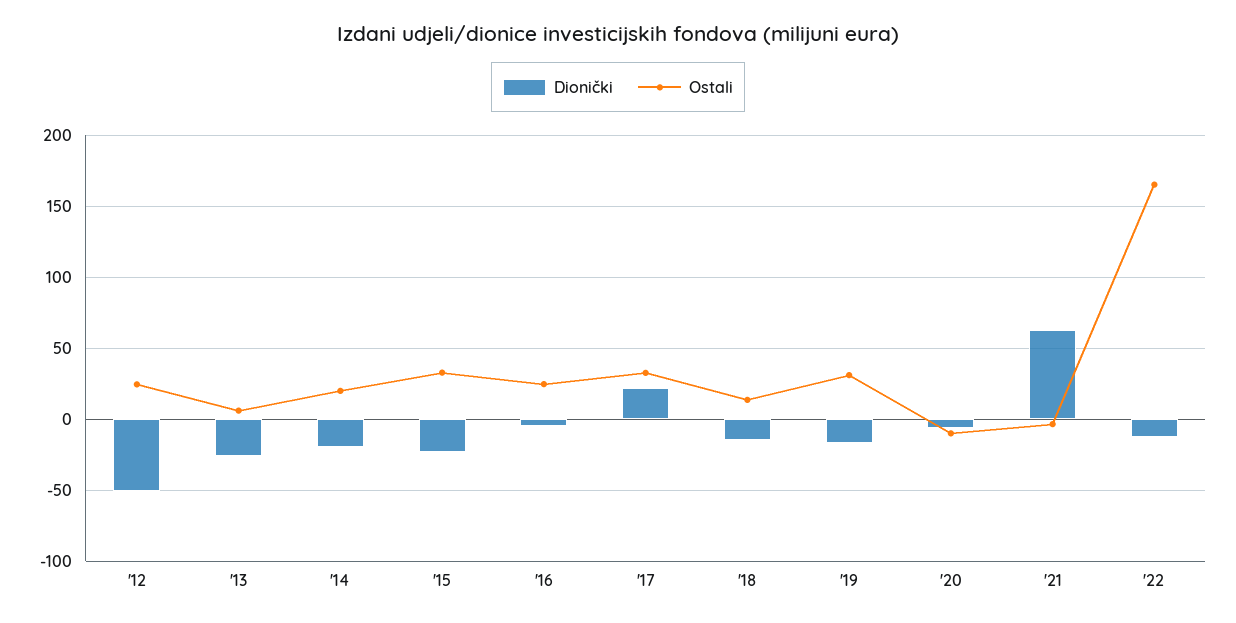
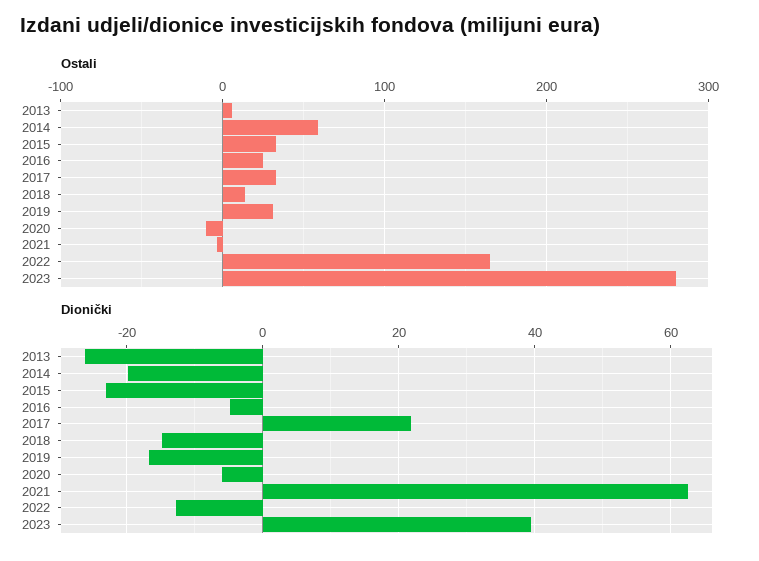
Dionički, '12: -50 -> none
Ostali, '12: 25 -> none
Ostali, '14: 20 -> 60
Ostali, 2023: none -> 280
Dionički, 2023: none -> 40

